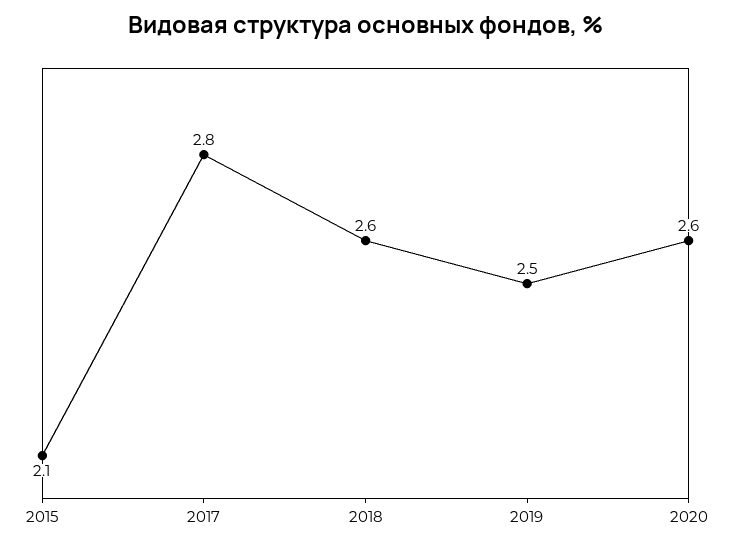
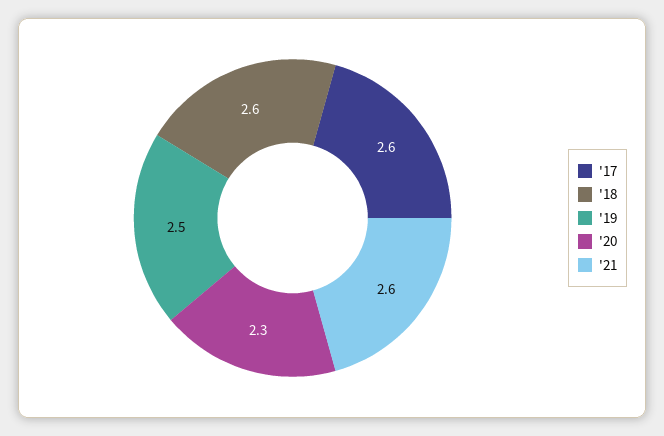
2015: 2.1 -> none
2017: 2.8 -> 2.6
2020: 2.6 -> 2.3
'21: none -> 2.6

